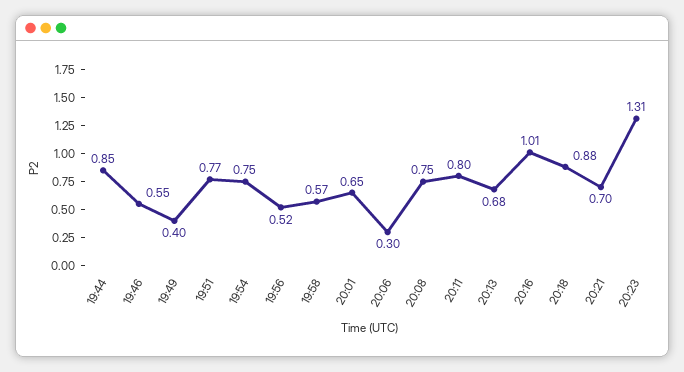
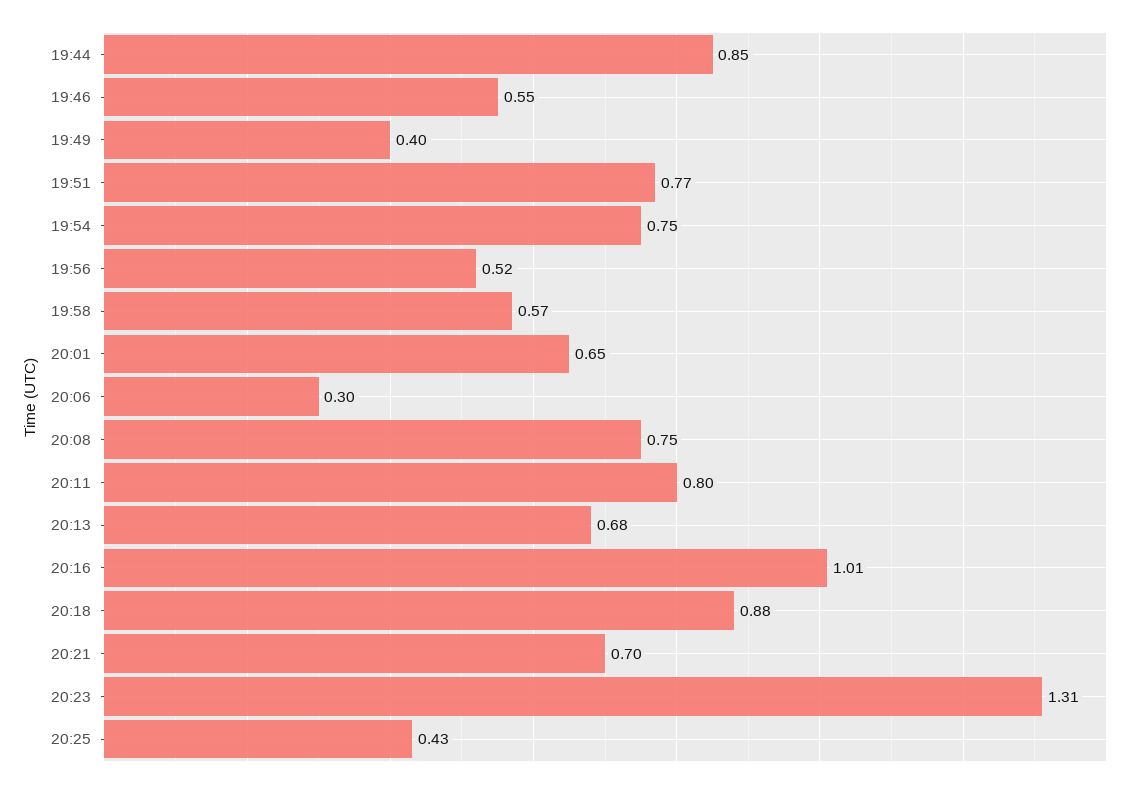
20:25: none -> 0.43

